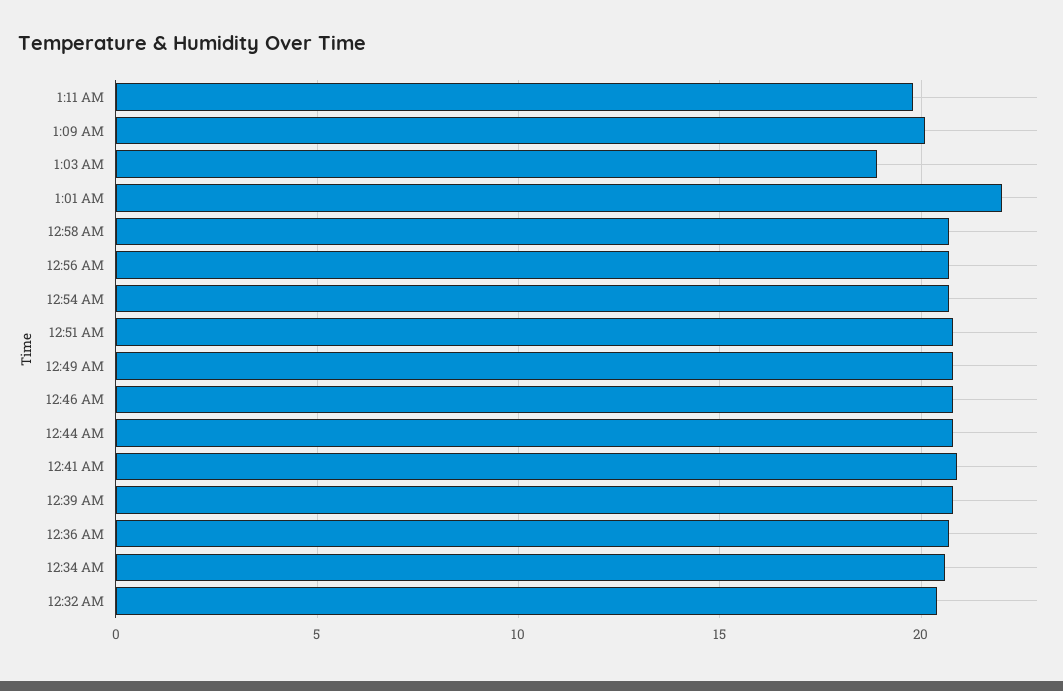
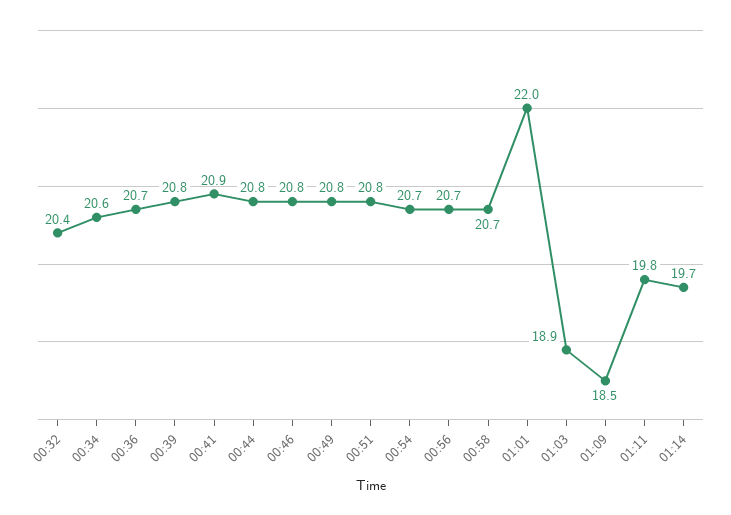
1:09 AM: 20 -> 18.5
01:14: none -> 19.7

